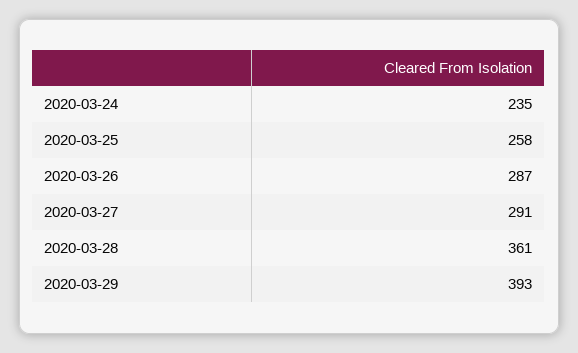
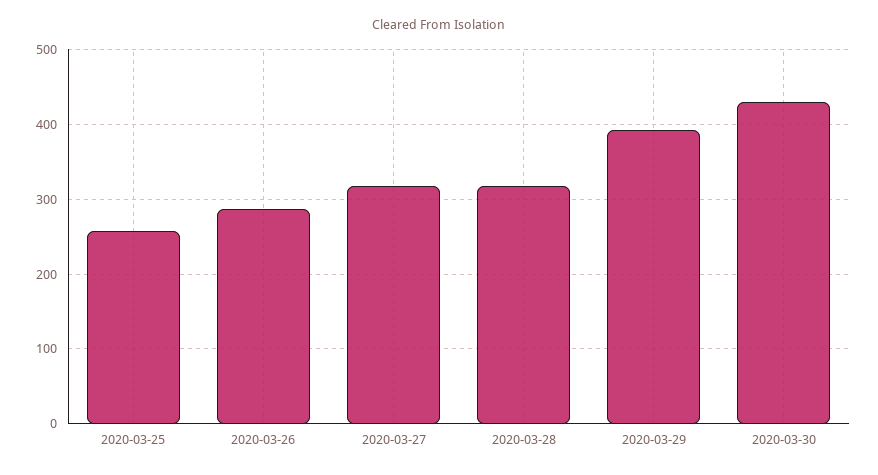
2020-03-24: 235 -> none
2020-03-27: 291 -> 320
2020-03-28: 361 -> 320
2020-03-30: none -> 430

